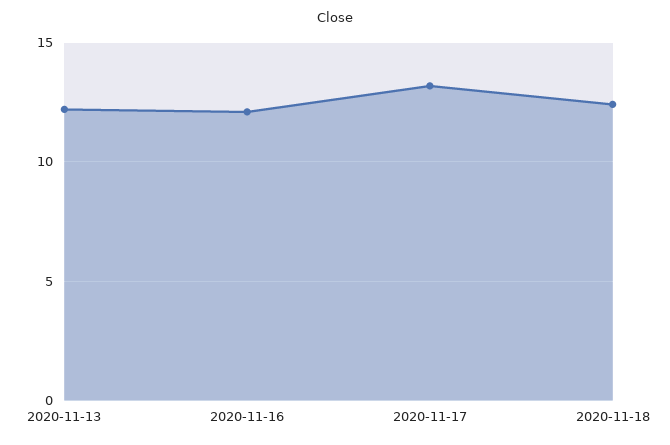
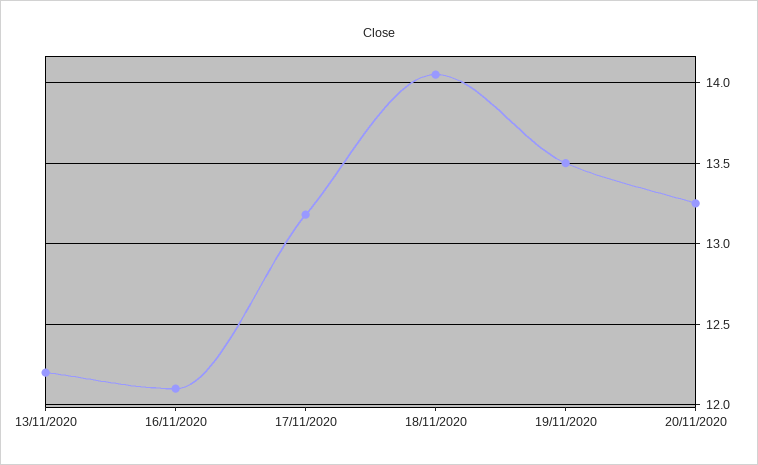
2020-11-18: 12.5 -> 14.05
19/11/2020: none -> 13.5
20/11/2020: none -> 13.25

